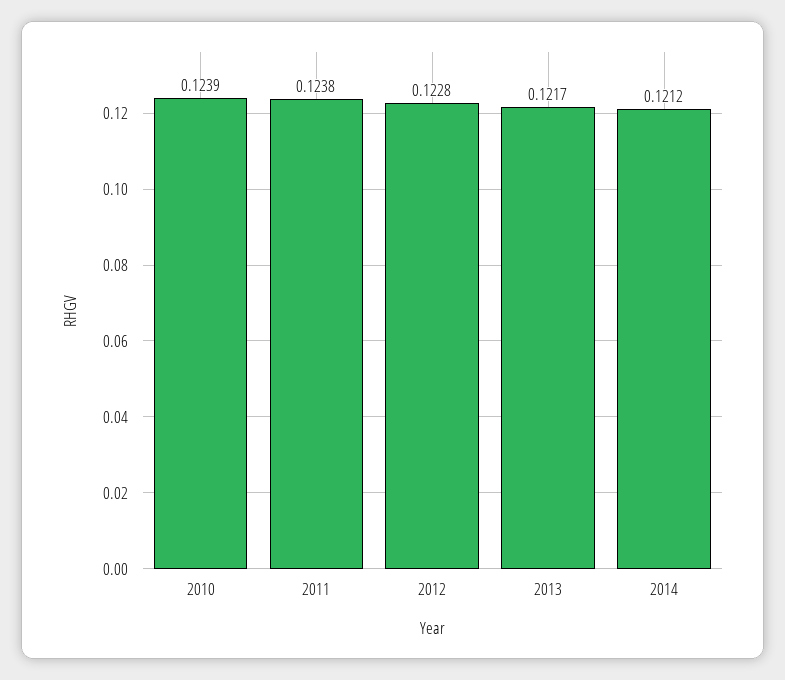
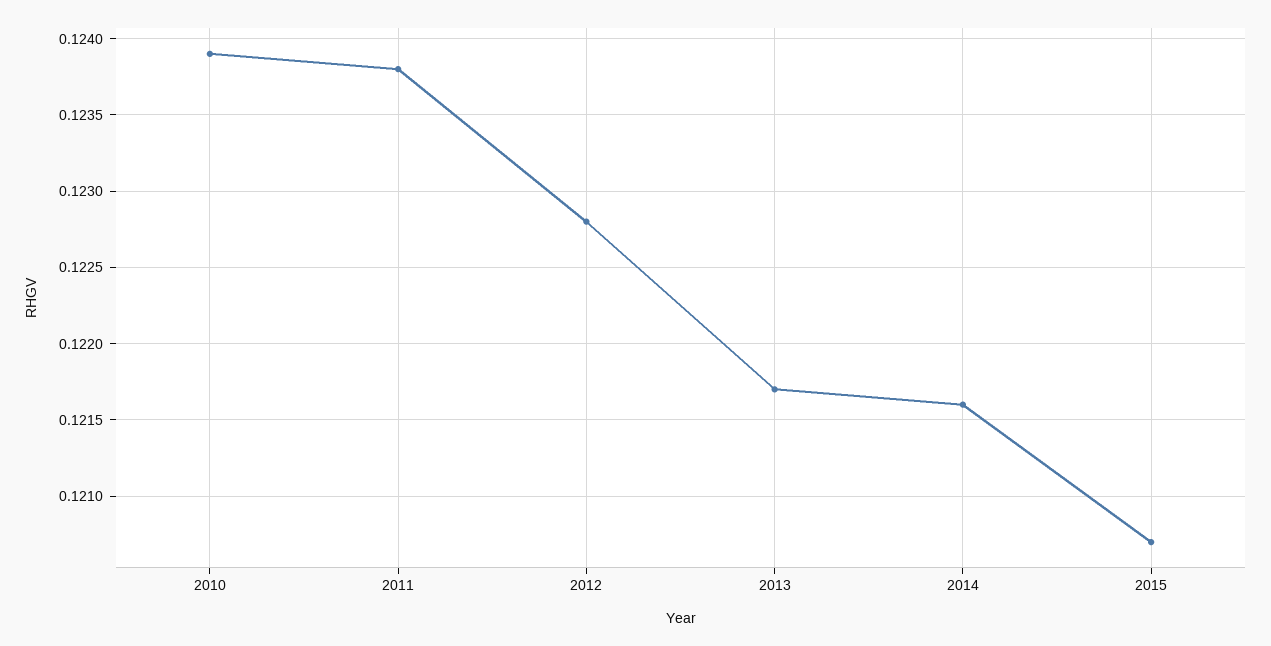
2014: 0.1212 -> 0.1216
2015: none -> 0.1207

